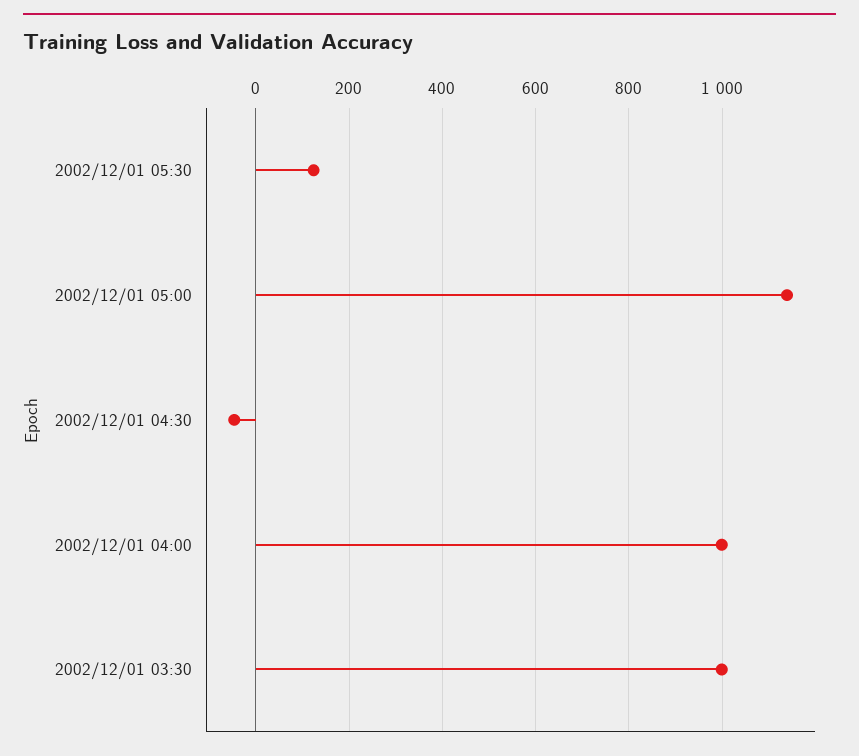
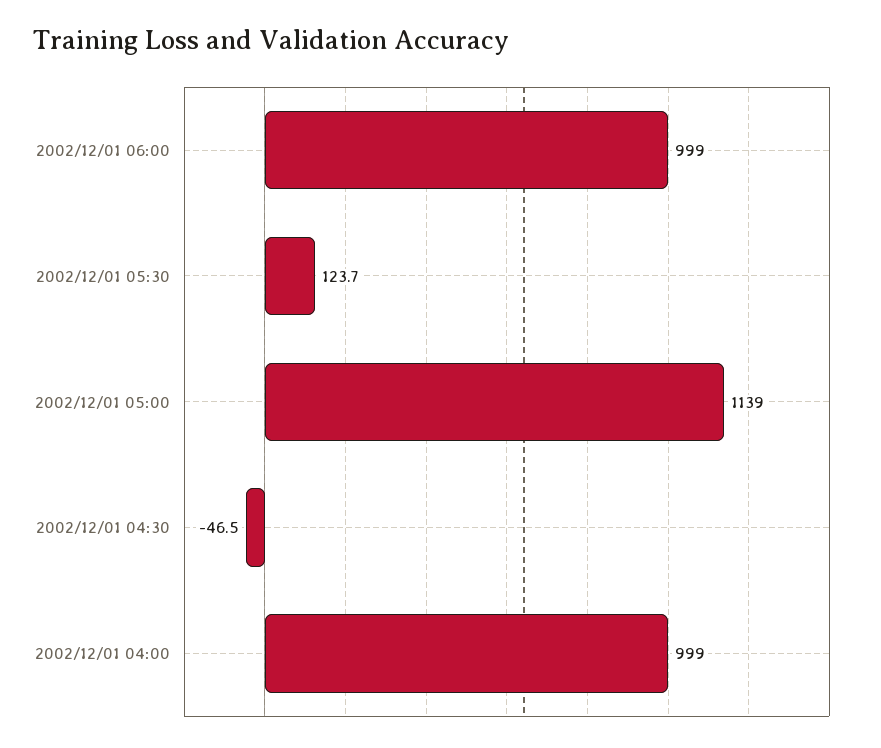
2002/12/01 03:30: 1000 -> none
2002/12/01 06:00: none -> 999

